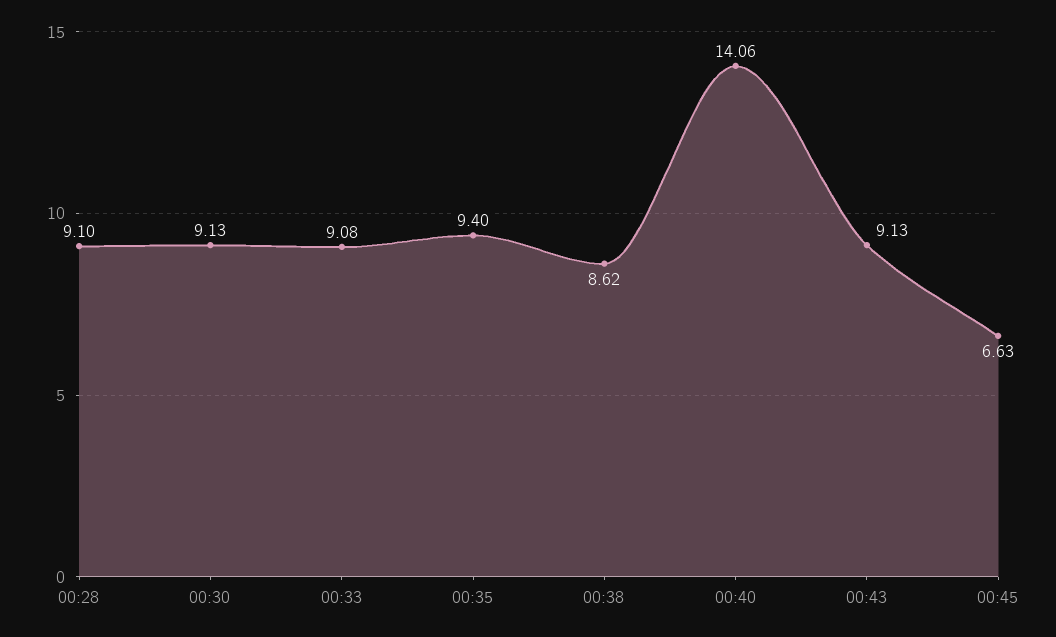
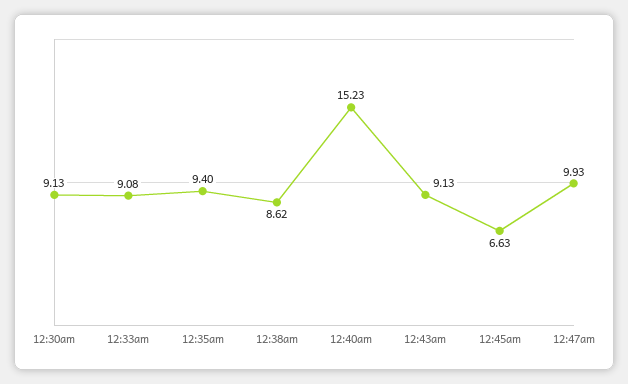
00:28: 9.1 -> none
00:40: 14.06 -> 15.23
12:47am: none -> 9.93

